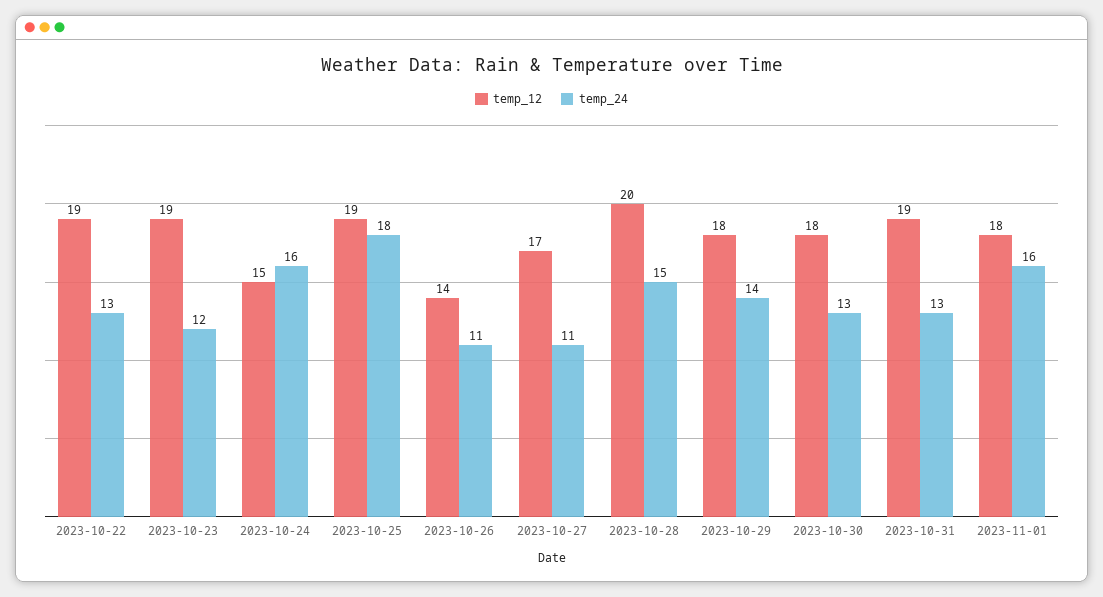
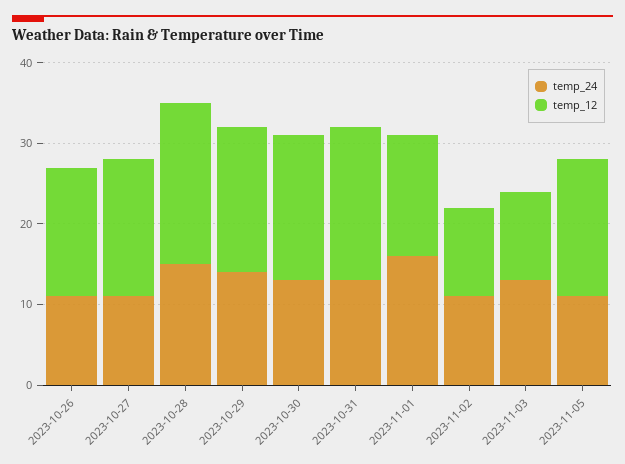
temp_12, 2023-10-22: 19 -> none
temp_24, 2023-10-22: 13 -> none
temp_12, 2023-10-23: 19 -> none
temp_24, 2023-10-23: 12 -> none
temp_12, 2023-10-24: 15 -> none
temp_24, 2023-10-24: 16 -> none
temp_12, 2023-10-25: 19 -> none
temp_24, 2023-10-25: 18 -> none
temp_12, 2023-10-26: 14 -> 16
temp_12, 2023-11-01: 18 -> 15
temp_24, 2023-11-02: none -> 11
temp_12, 2023-11-02: none -> 11
temp_24, 2023-11-03: none -> 13
temp_12, 2023-11-03: none -> 11
temp_24, 2023-11-05: none -> 11
temp_12, 2023-11-05: none -> 17

